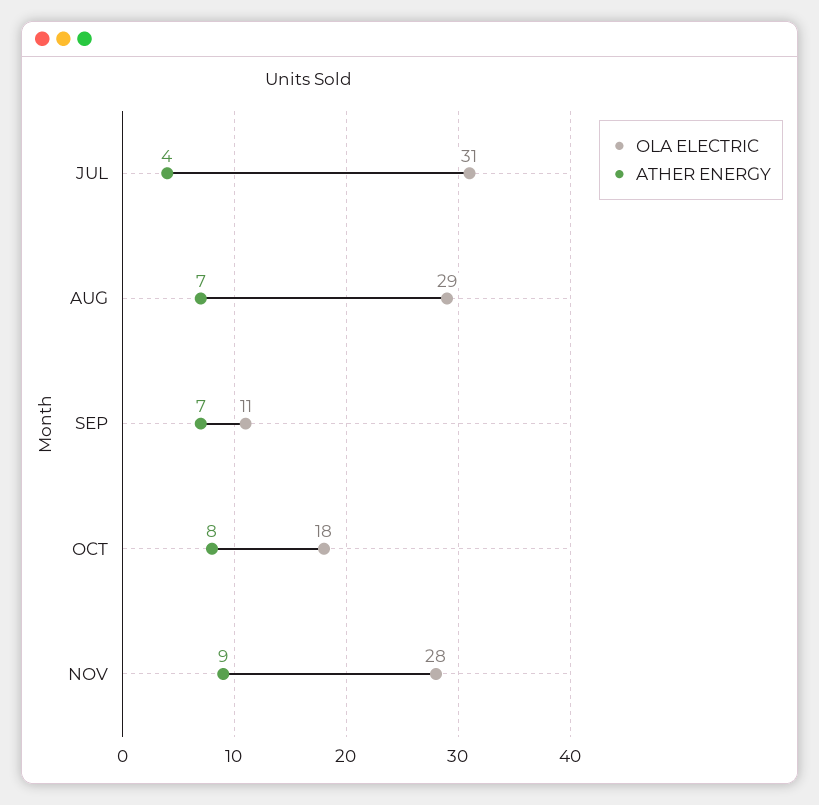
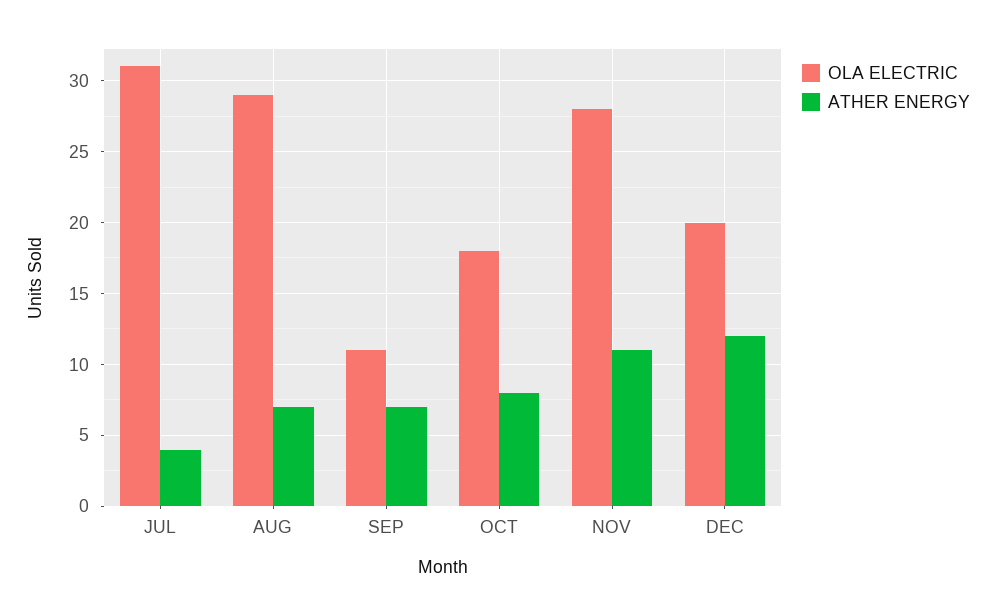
ATHER ENERGY, NOV: 9 -> 11
OLA ELECTRIC, DEC: none -> 20
ATHER ENERGY, DEC: none -> 12

